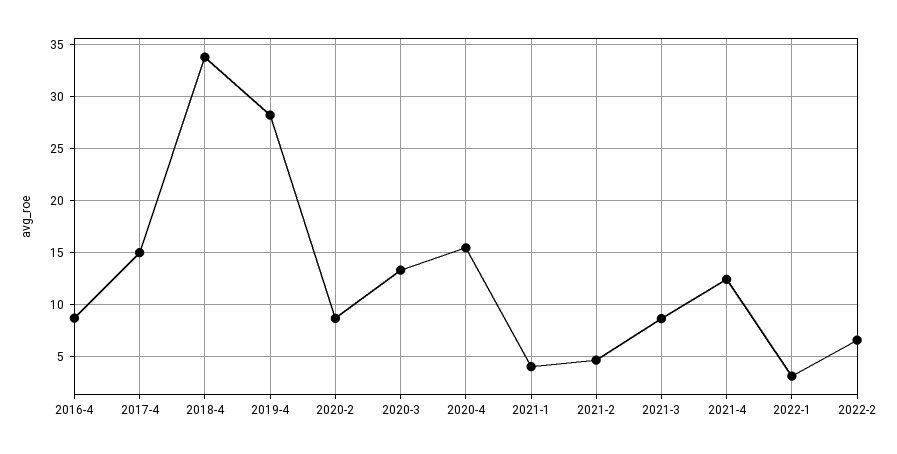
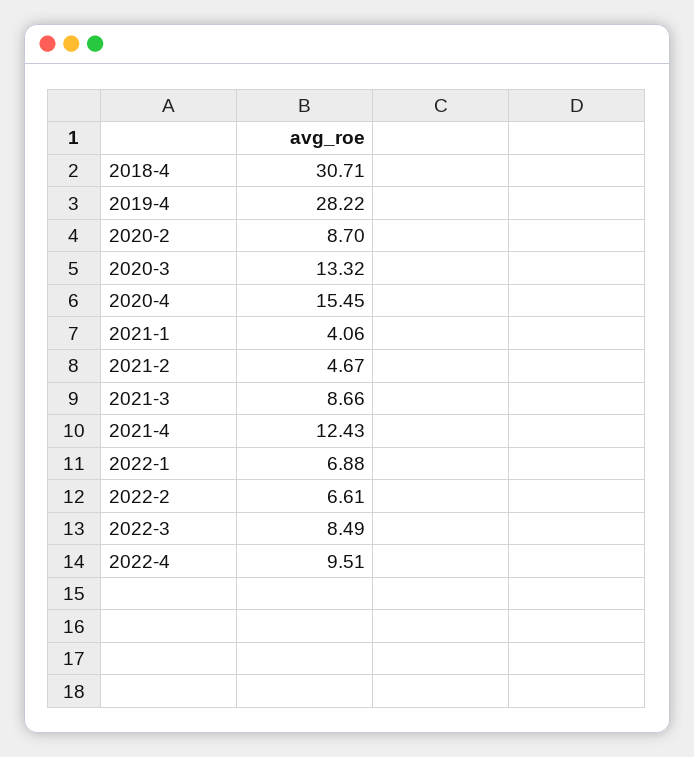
2016-4: 9 -> none
2017-4: 15 -> none
2018-4: 34 -> 30.71
2022-1: 3 -> 6.88
2022-3: none -> 8.49
2022-4: none -> 9.51

